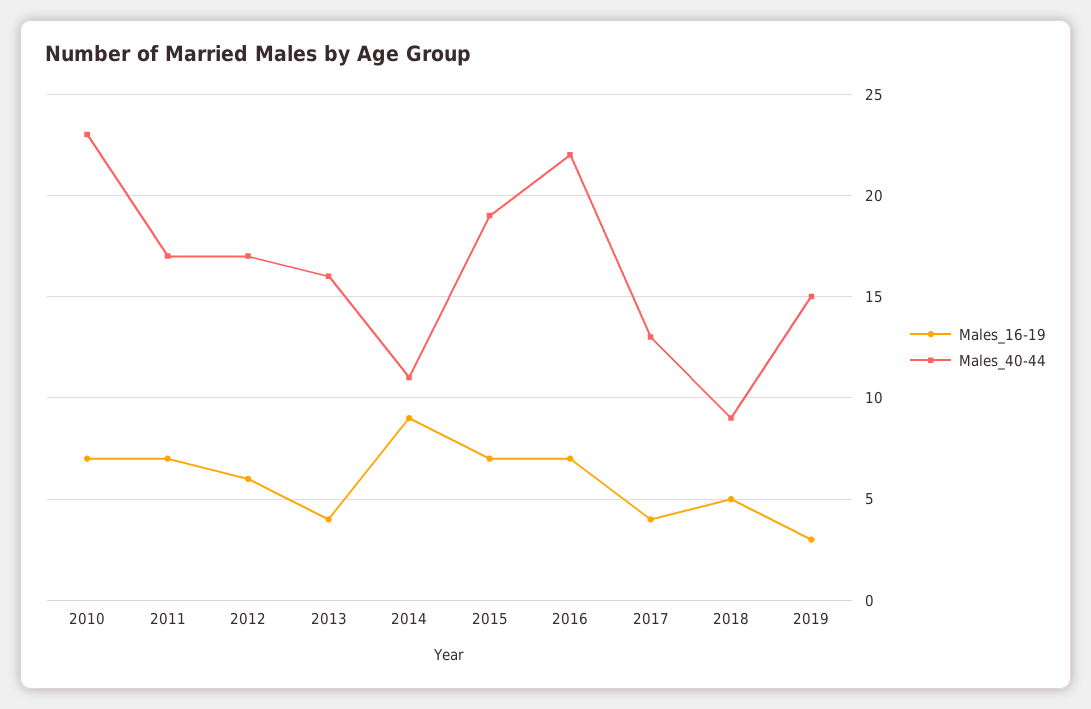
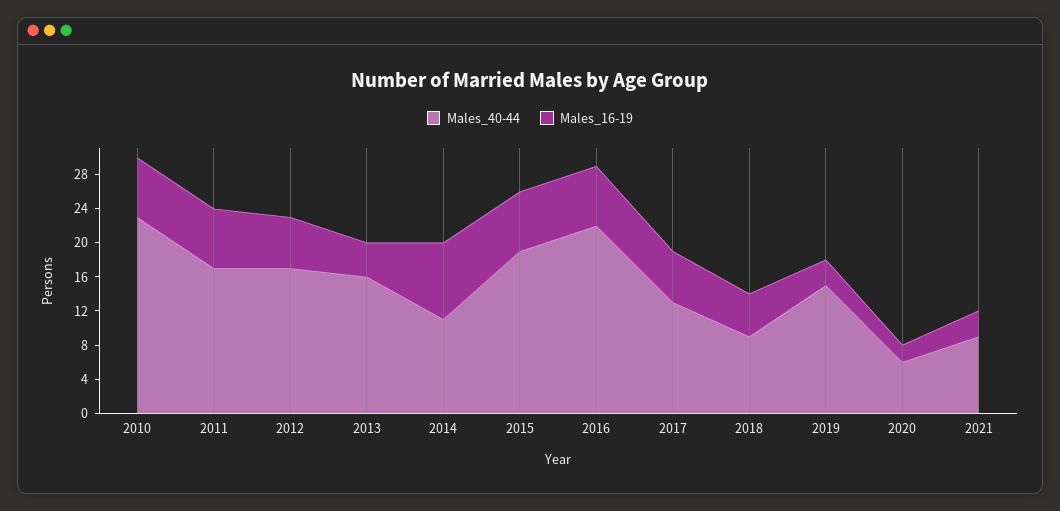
Males_16-19, 2017: 4 -> 6
Males_40-44, 2020: none -> 6
Males_16-19, 2020: none -> 2
Males_40-44, 2021: none -> 9
Males_16-19, 2021: none -> 3

